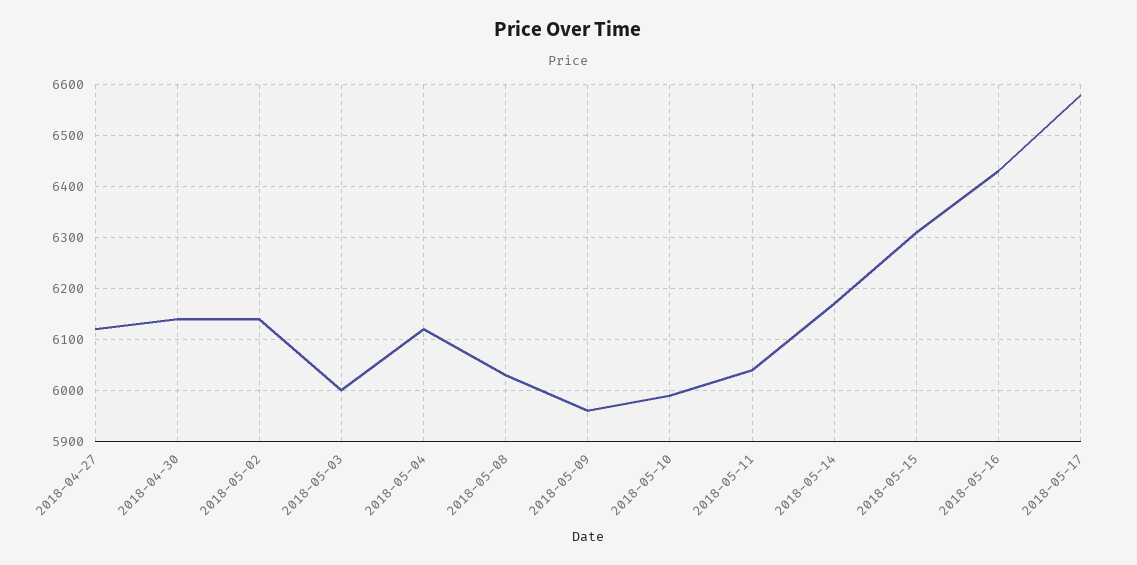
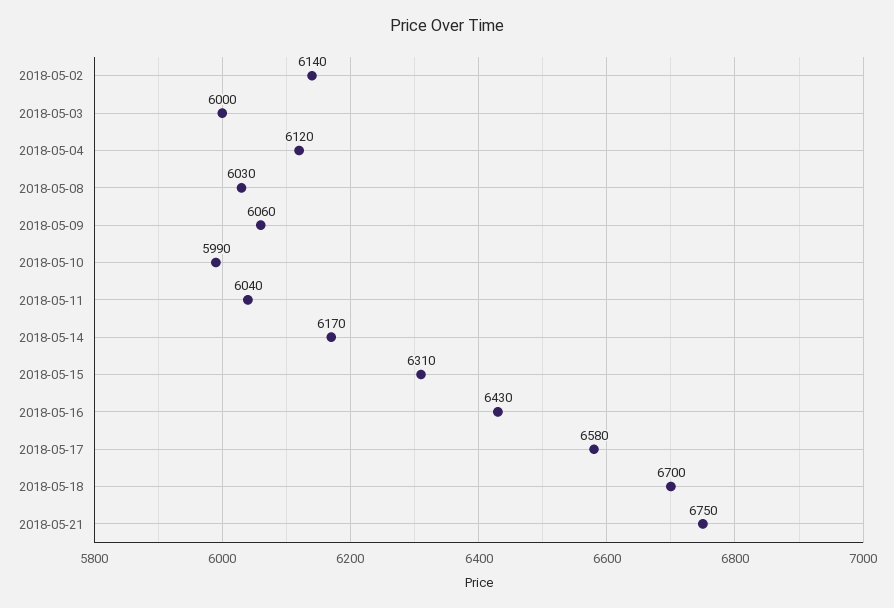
2018-04-27: 6120 -> none
2018-04-30: 6140 -> none
2018-05-09: 5960 -> 6060
2018-05-18: none -> 6700
2018-05-21: none -> 6750

